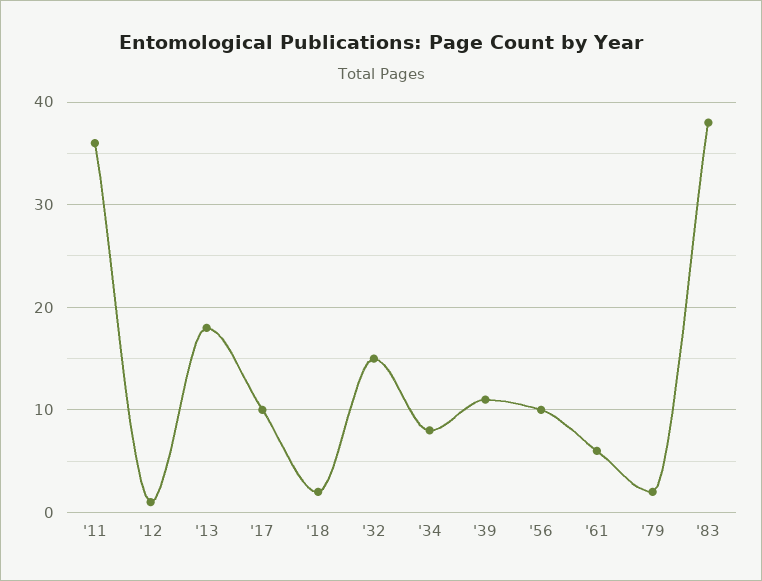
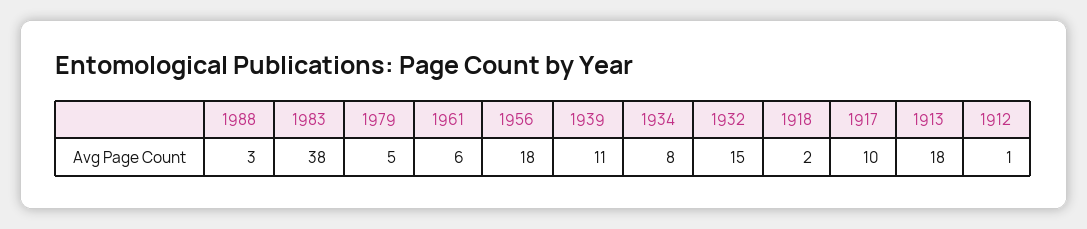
'11: 36 -> none
'56: 10 -> 18
'79: 2 -> 5
1988: none -> 3

